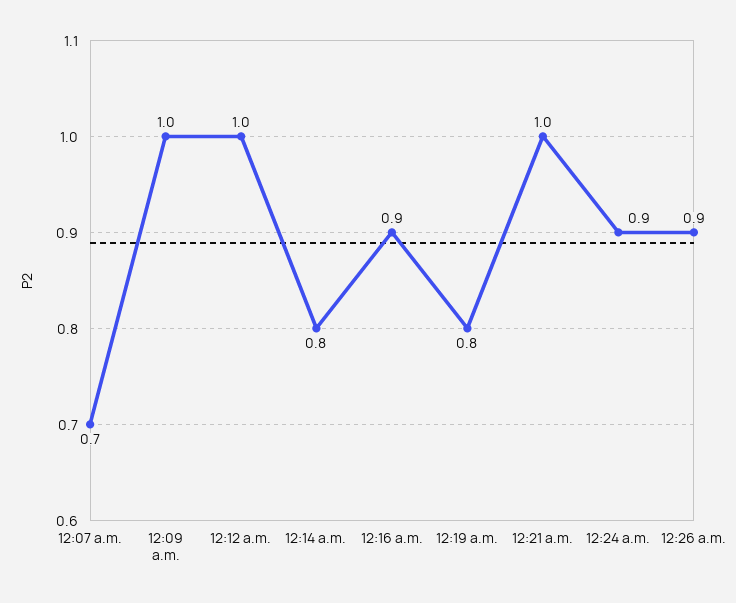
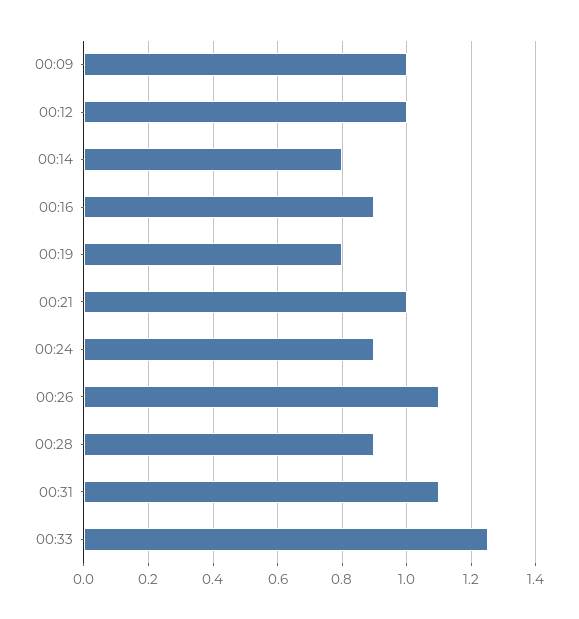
12:07 a.m.: 0.7 -> none
12:26 a.m.: 0.9 -> 1.1
00:28: none -> 0.9
00:31: none -> 1.1
00:33: none -> 1.25

